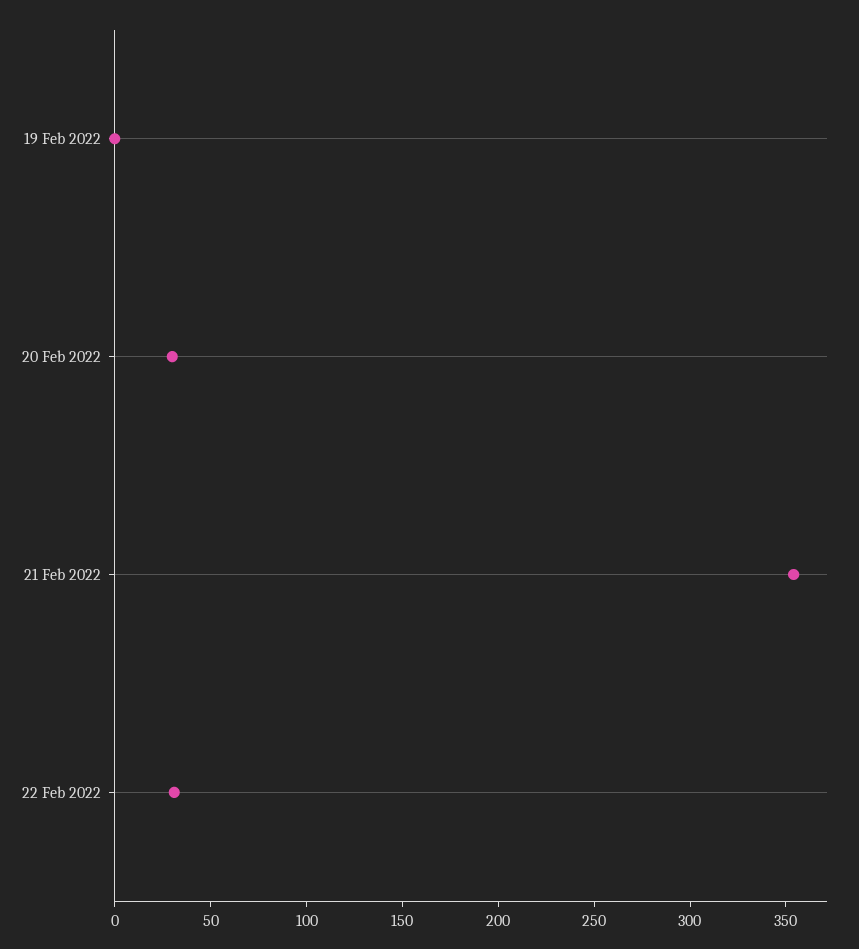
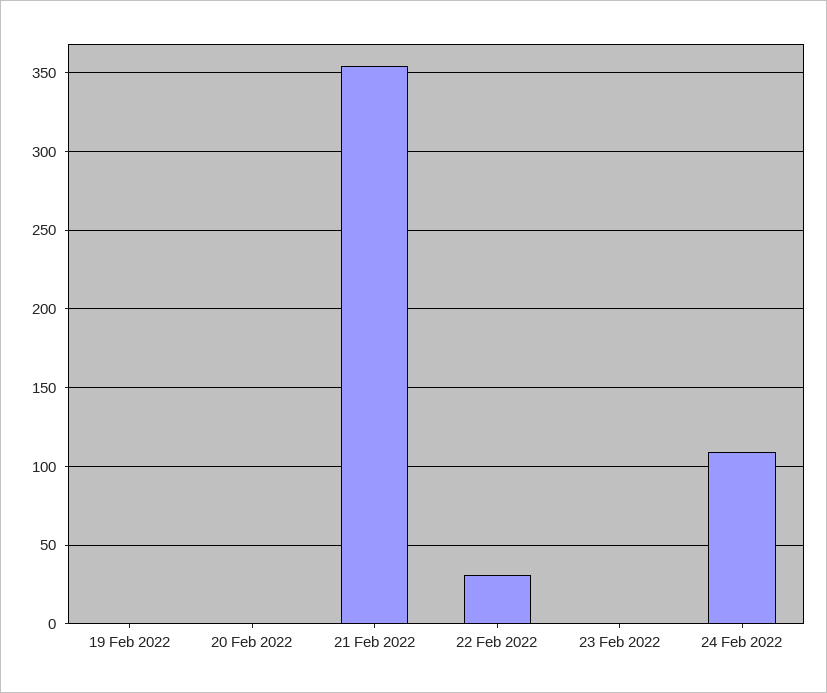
20 Feb 2022: 30 -> 0
23 Feb 2022: none -> 0
24 Feb 2022: none -> 110

